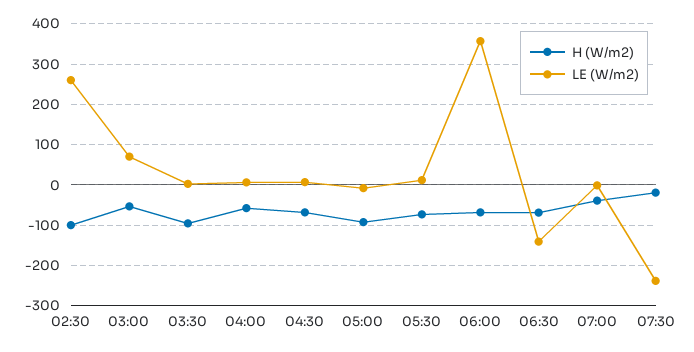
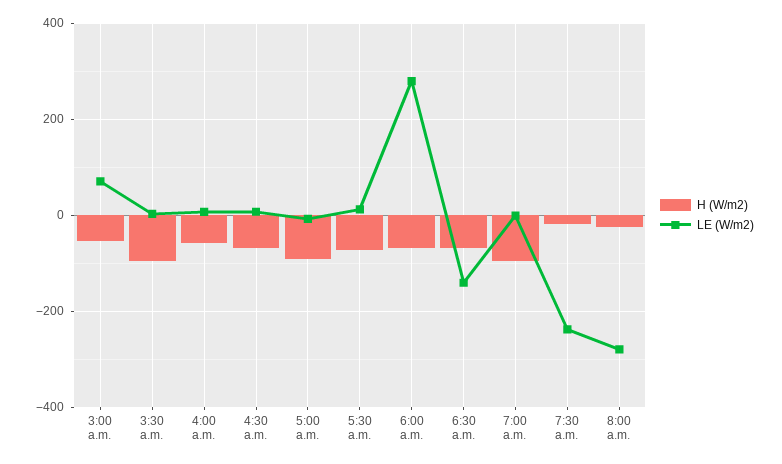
H (W/m2), 02:30: -100 -> none
LE (W/m2), 02:30: 260 -> none
LE (W/m2), 06:00: 360 -> 280
H (W/m2), 07:00: -40 -> -100
H (W/m2), 8:00 a.m.: none -> -20
LE (W/m2), 8:00 a.m.: none -> -280

